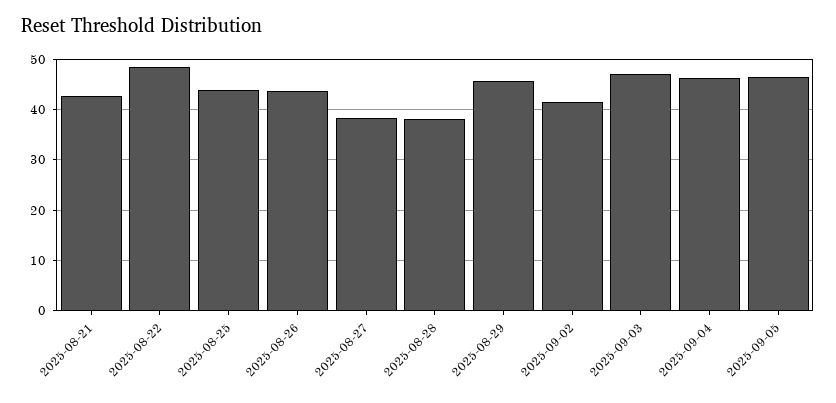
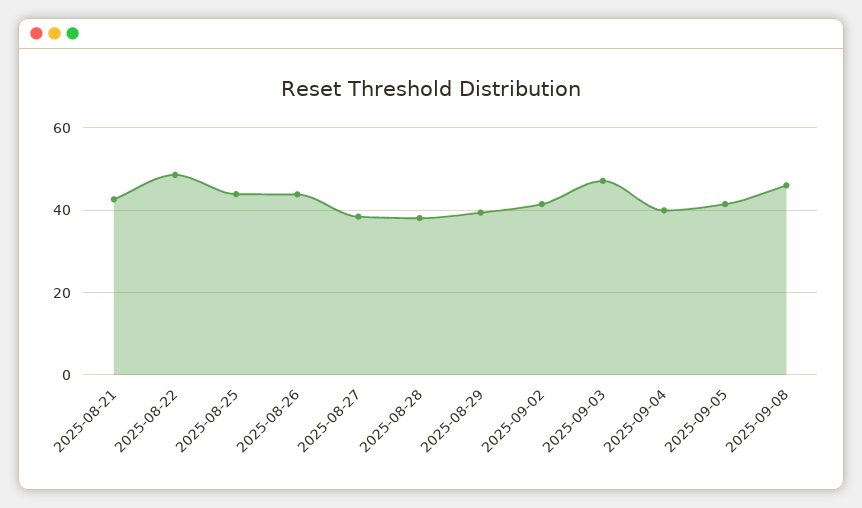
2025-08-29: 46 -> 40
2025-09-04: 46 -> 40
2025-09-05: 46 -> 42
2025-09-08: none -> 46

